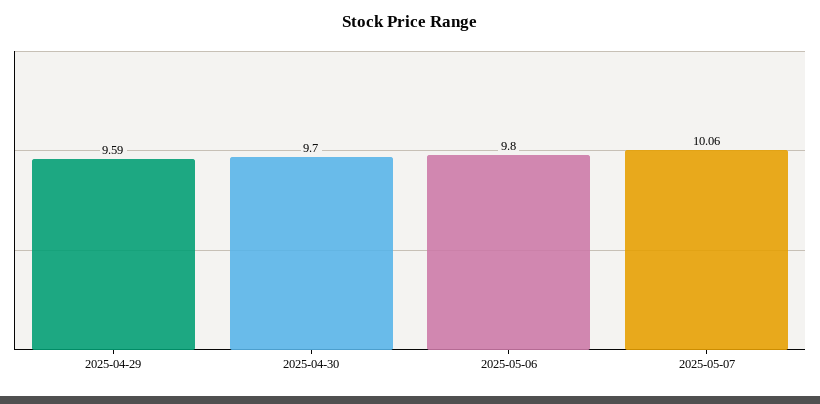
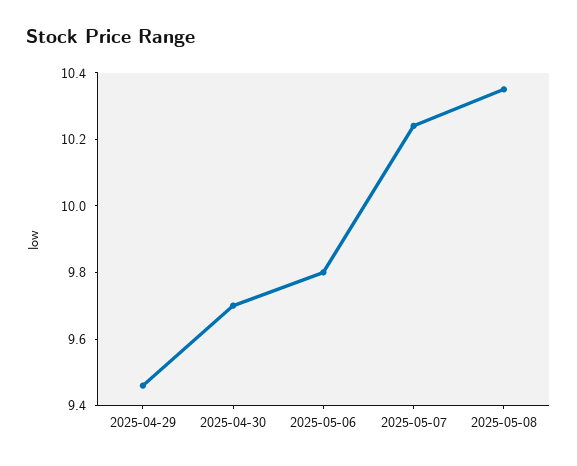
2025-04-29: 9.59 -> 9.45
2025-05-07: 10.06 -> 10.25
2025-05-08: none -> 10.35

